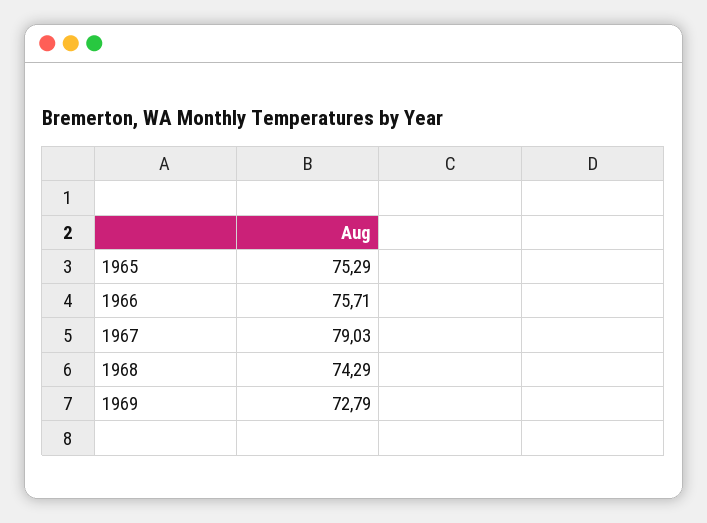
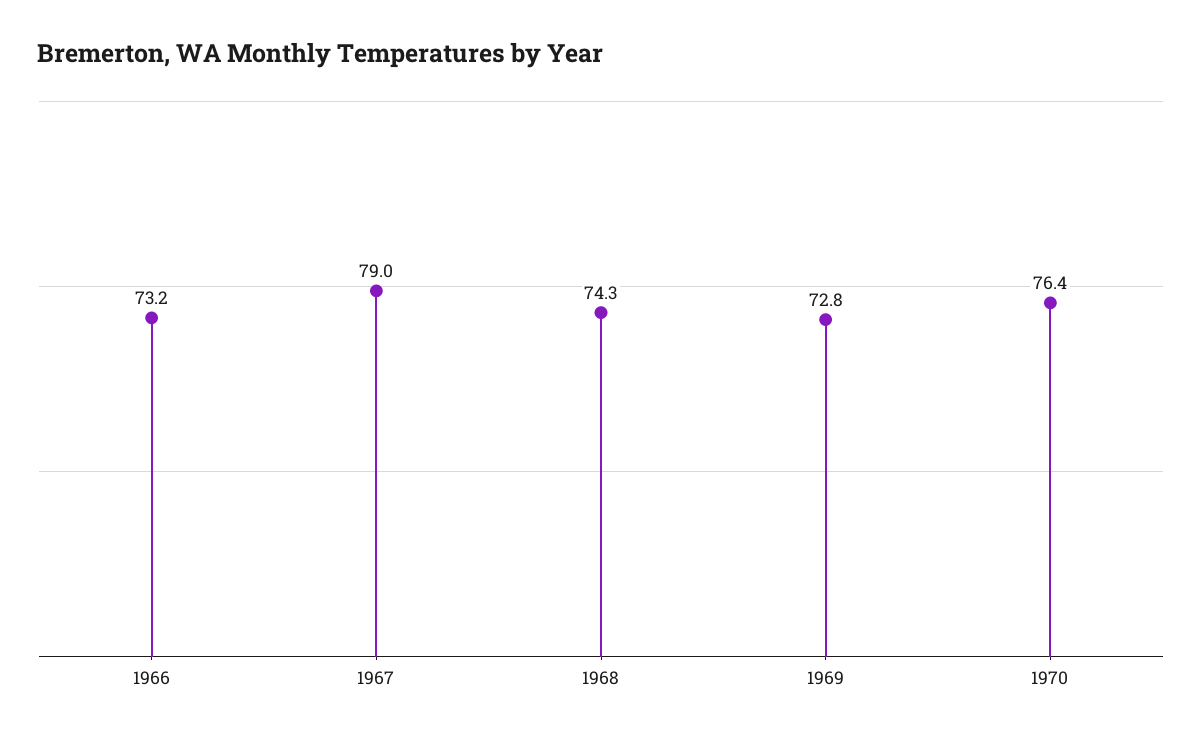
1965: 75.29 -> none
1966: 75.71 -> 73.2
1970: none -> 76.4

